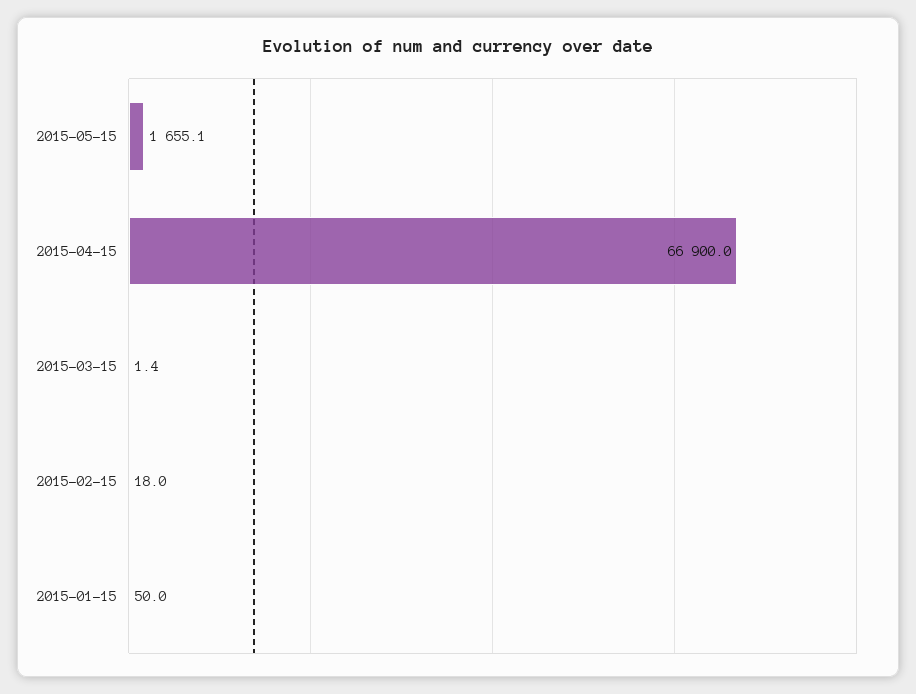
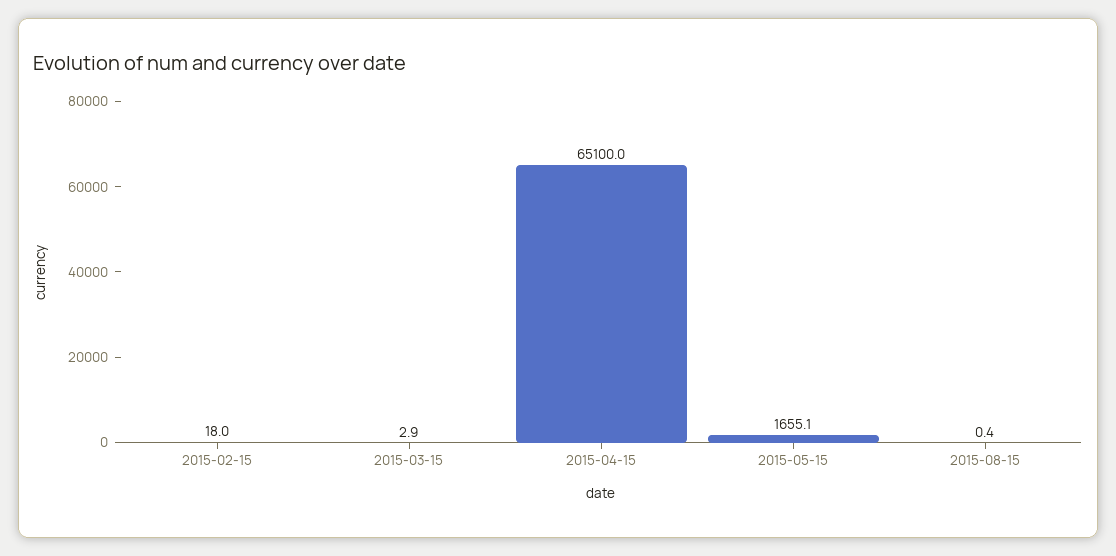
2015-04-15: 66900 -> 65100
2015-03-15: 1.4 -> 2.9
2015-01-15: 50 -> none
2015-08-15: none -> 0.4

